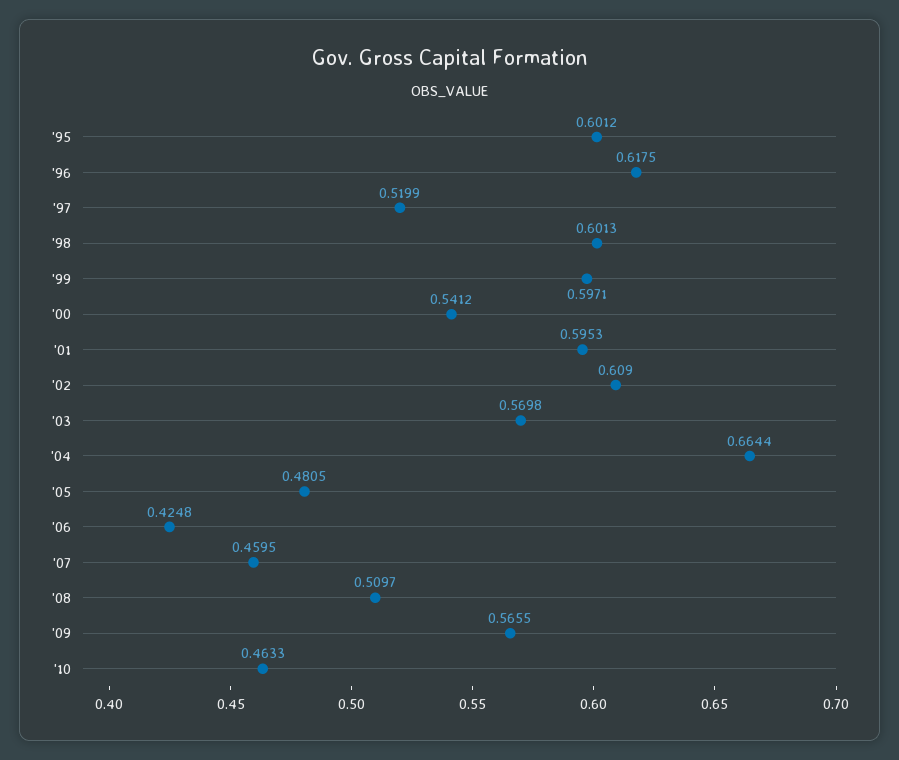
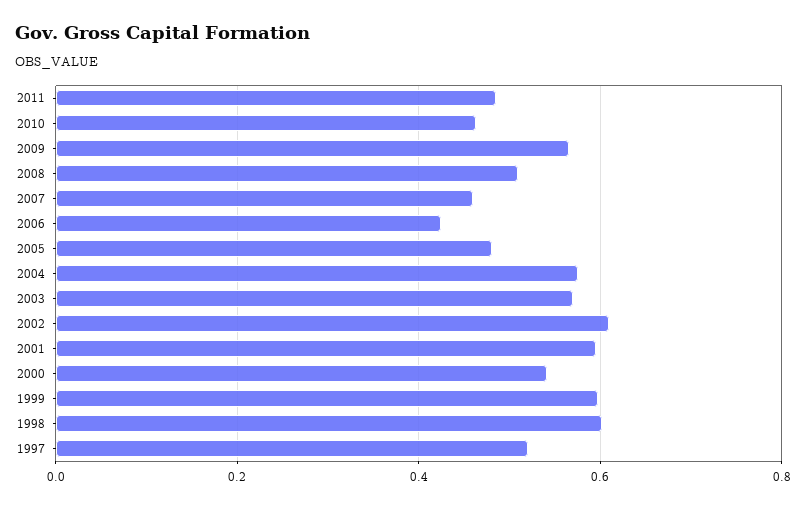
'95: 0.6012 -> none
'96: 0.6175 -> none
'04: 0.6644 -> 0.58
2011: none -> 0.48

